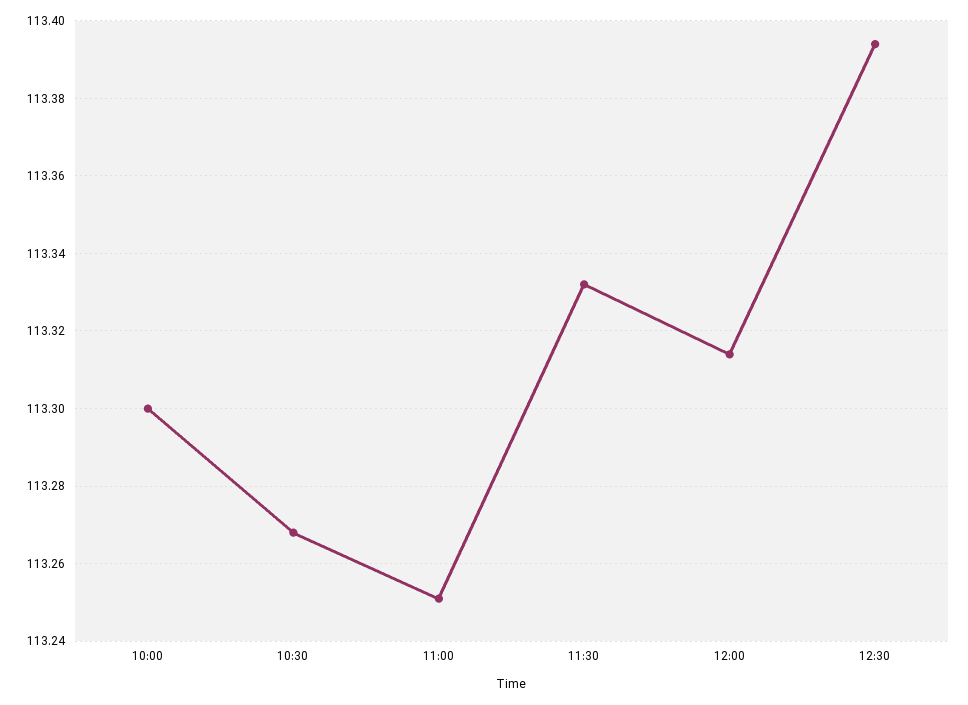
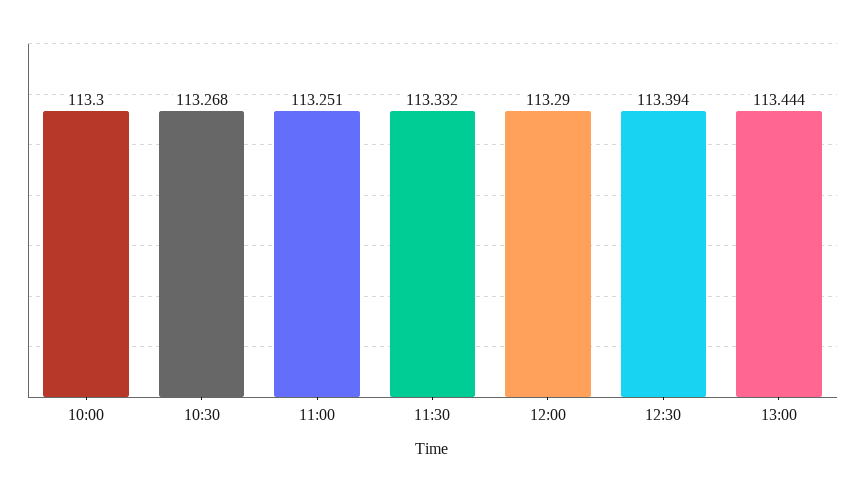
12:00: 113.315 -> 113.29
13:00: none -> 113.444

